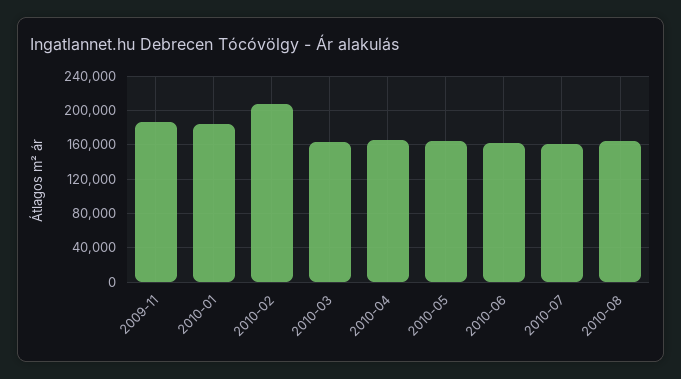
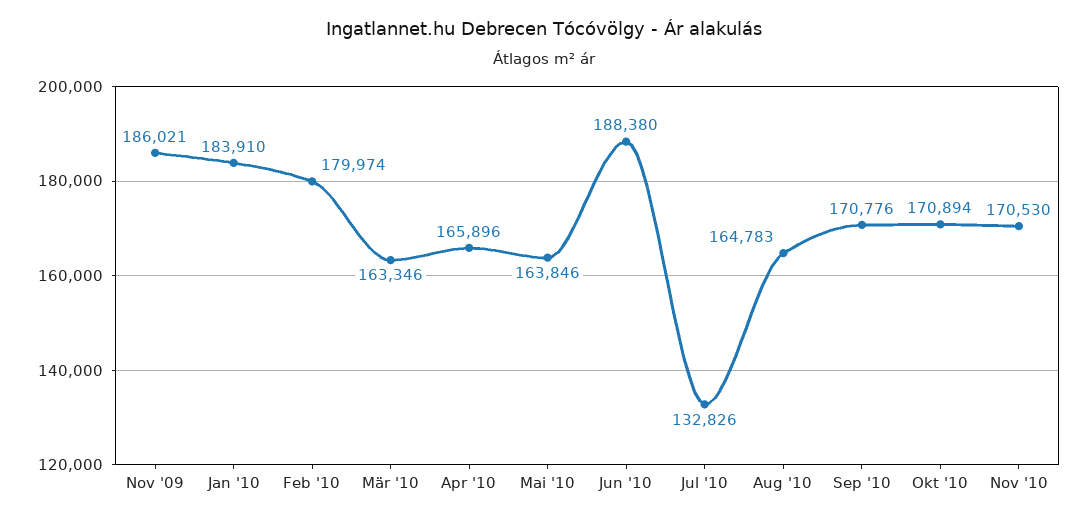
2010-02: 210000 -> 179974
2010-06: 160000 -> 188380
2010-07: 160000 -> 132826
Sep '10: none -> 170776
Okt '10: none -> 170894
Nov '10: none -> 170530

